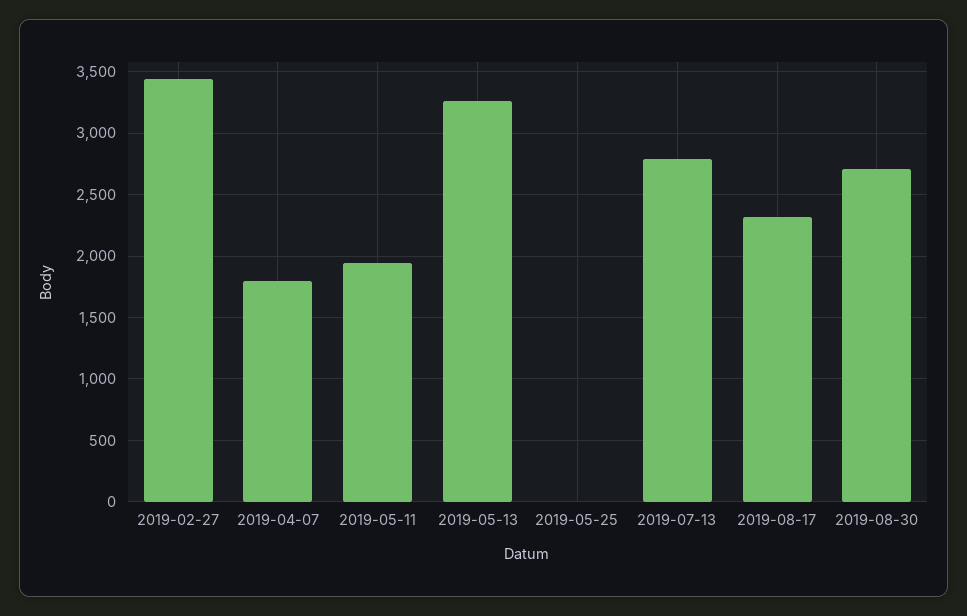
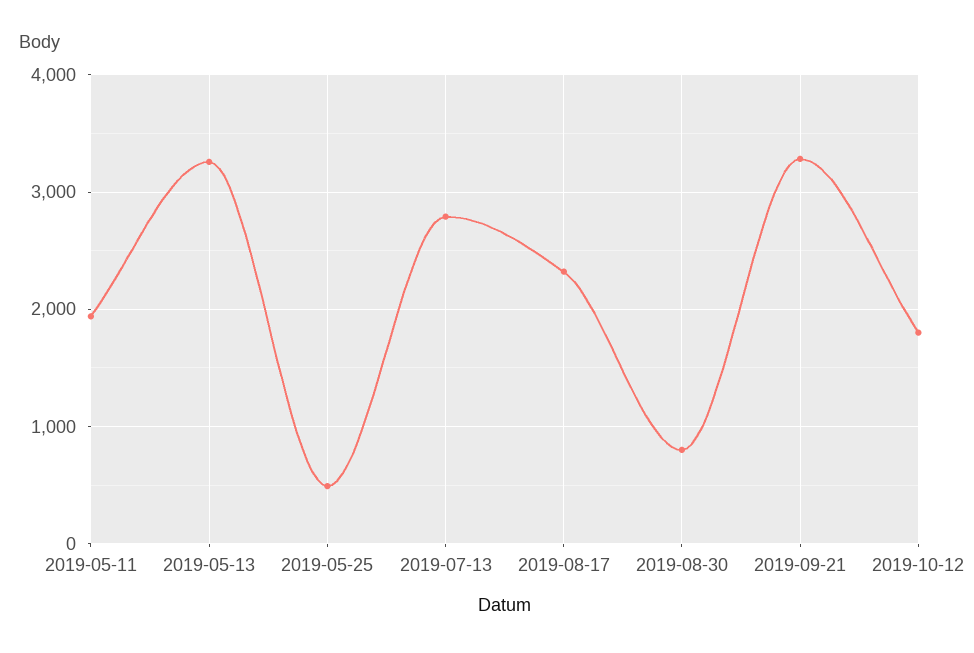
2019-02-27: 3450 -> none
2019-04-07: 1800 -> none
2019-05-25: 0 -> 500
2019-08-30: 2700 -> 800
2019-09-21: none -> 3300
2019-10-12: none -> 1800

